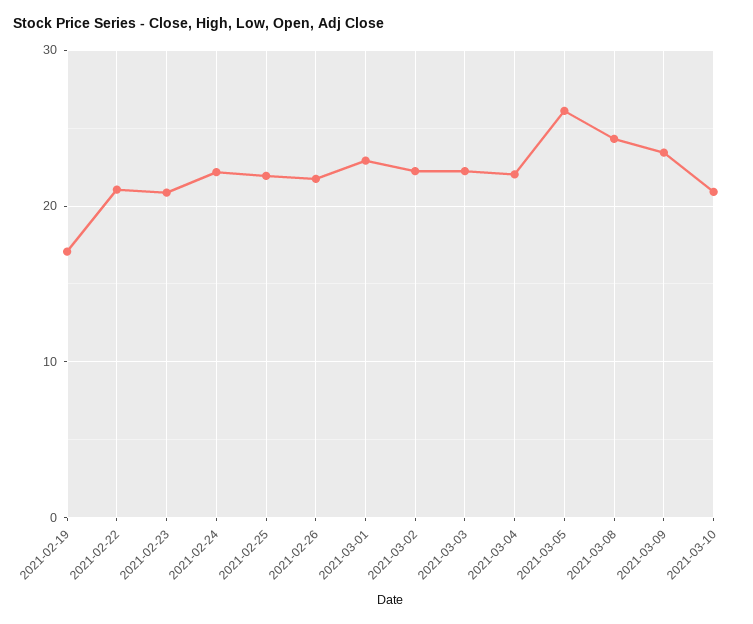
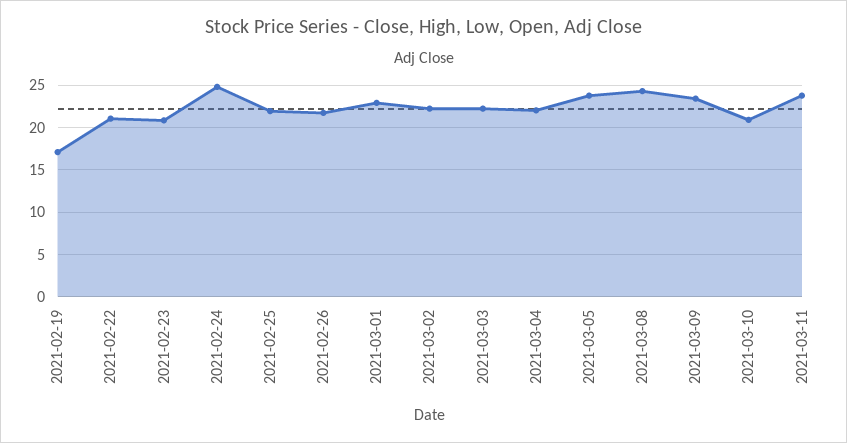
2021-02-24: 22 -> 25
2021-03-05: 26 -> 24
2021-03-11: none -> 24

